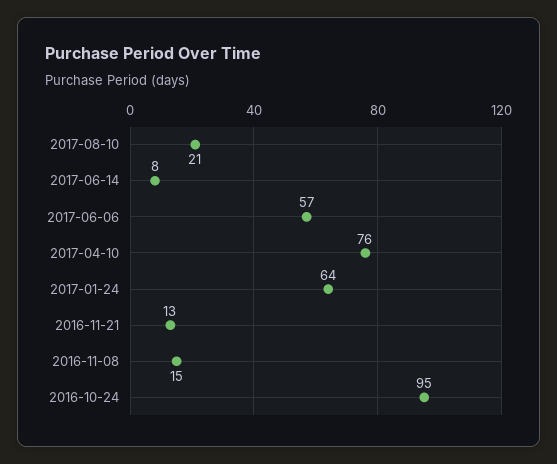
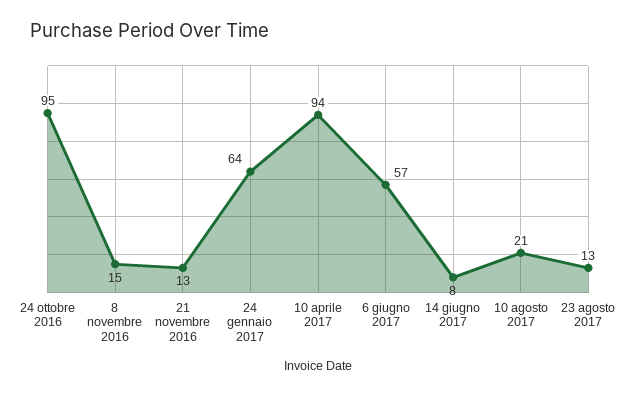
2017-04-10: 76 -> 94
23 agosto 2017: none -> 13

